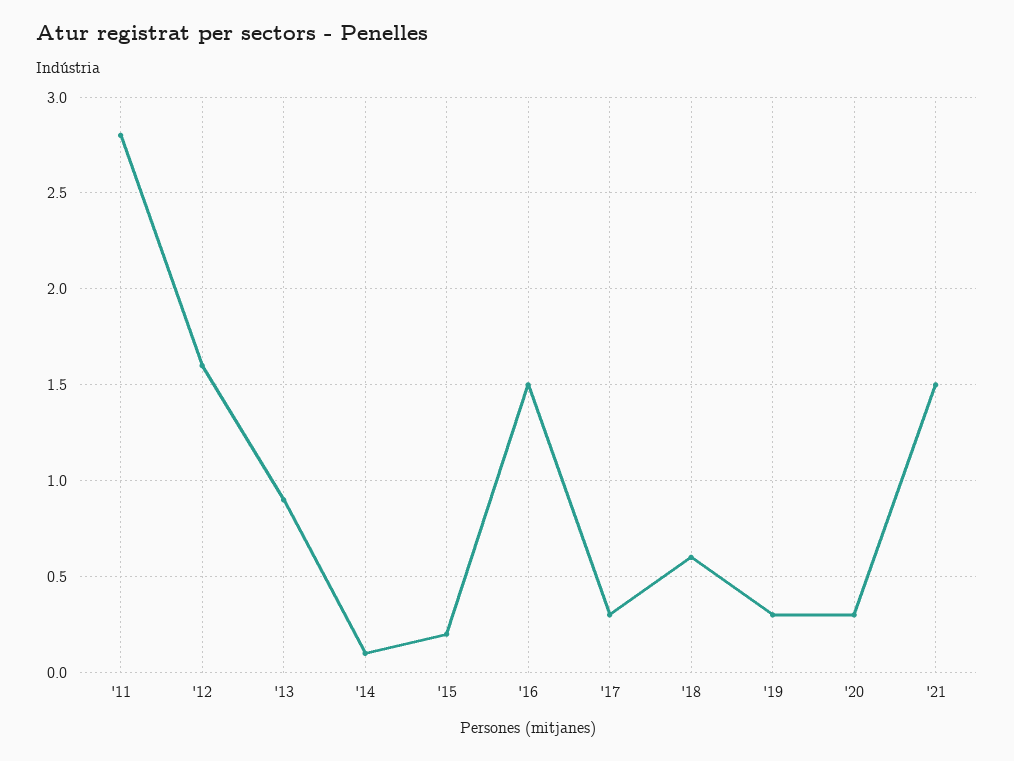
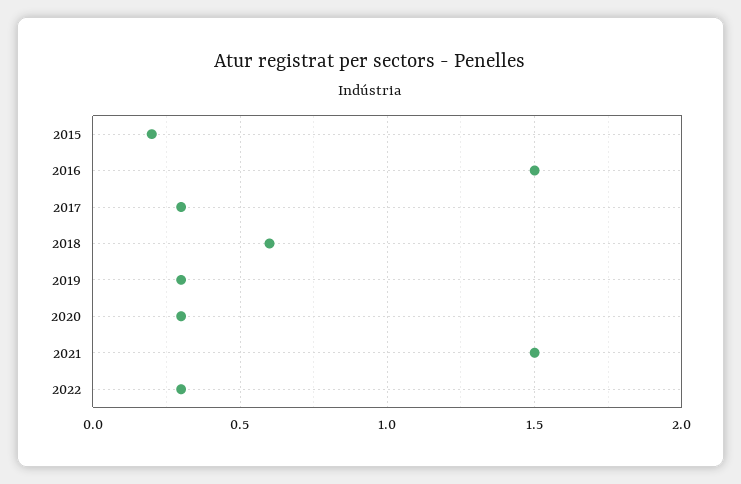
'11: 2.8 -> none
'12: 1.6 -> none
'13: 0.9 -> none
'14: 0.1 -> none
2022: none -> 0.3

